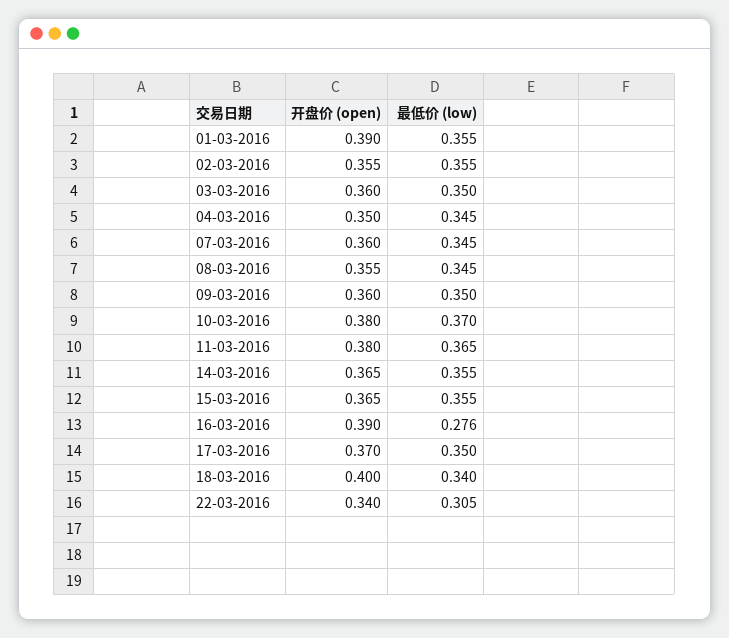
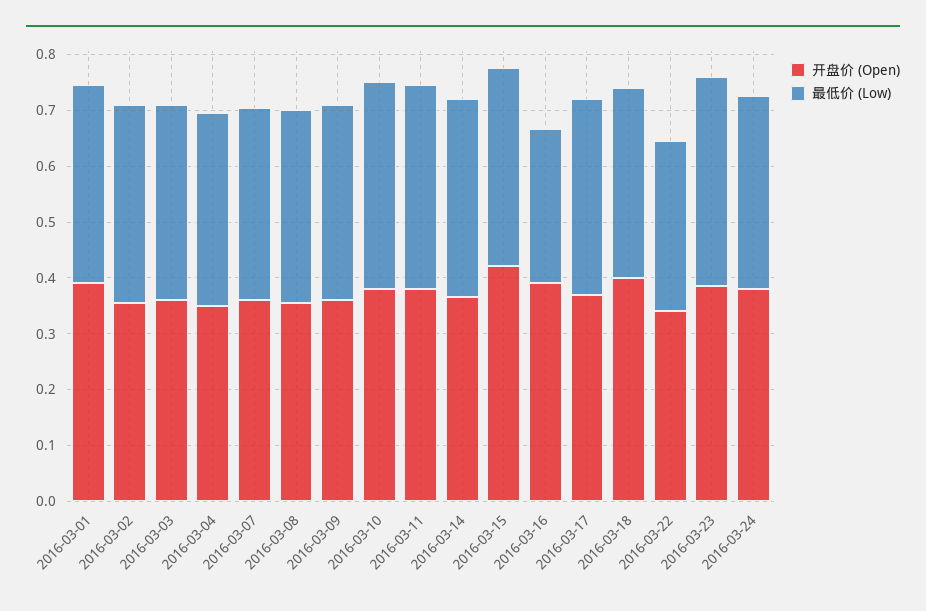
开盘价 (open), 15-03-2016: 0.365 -> 0.42
开盘价 (open), 2016-03-23: none -> 0.38
最低价 (low), 2016-03-23: none -> 0.38
开盘价 (open), 2016-03-24: none -> 0.38
最低价 (low), 2016-03-24: none -> 0.34

